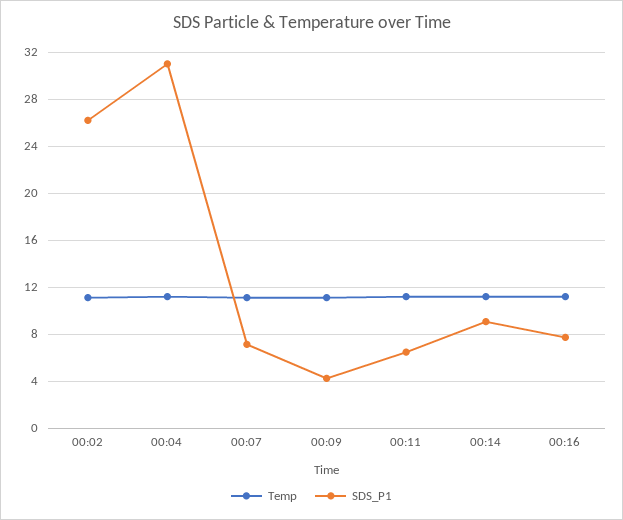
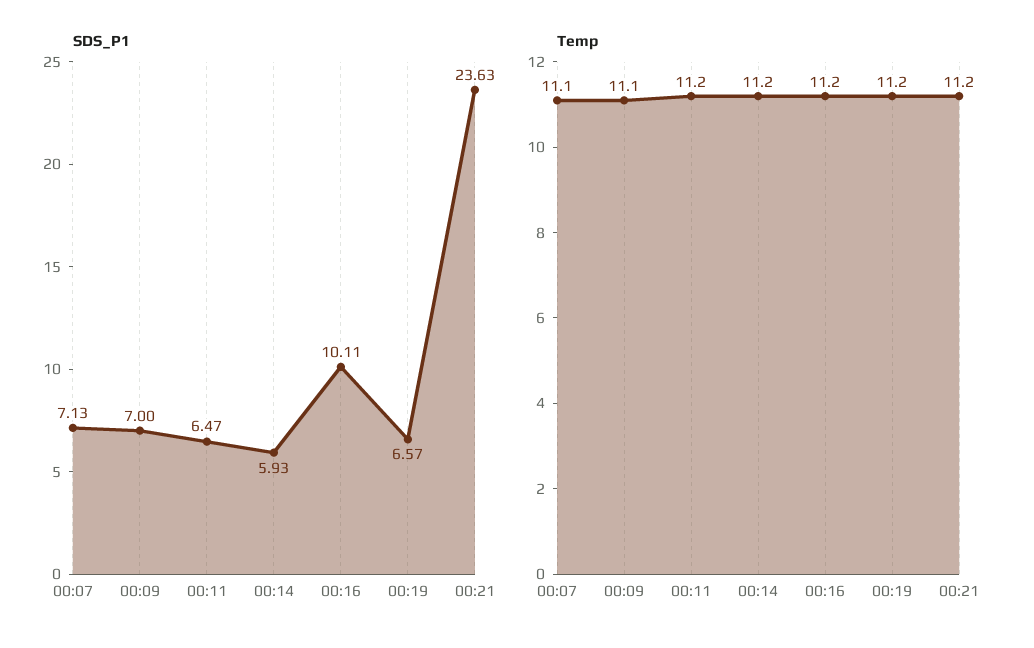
Temp, 00:02: 11 -> none
SDS_P1, 00:02: 26 -> none
Temp, 00:04: 11 -> none
SDS_P1, 00:04: 31 -> none
SDS_P1, 00:09: 4 -> 7
SDS_P1, 00:14: 9 -> 5.93
SDS_P1, 00:16: 8 -> 10.11
SDS_P1, 00:19: none -> 6.57
SDS_P1, 00:21: none -> 23.63
Temp, 00:19: none -> 11.2
Temp, 00:21: none -> 11.2

